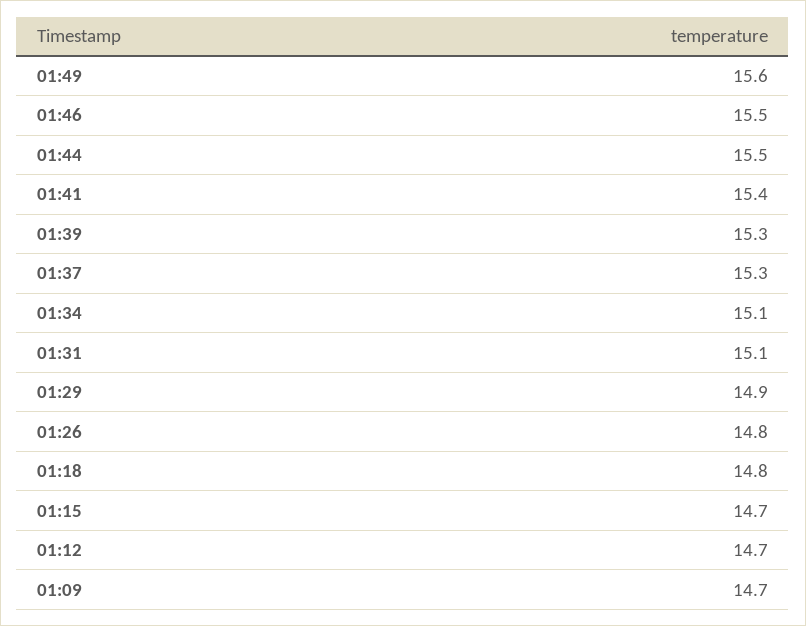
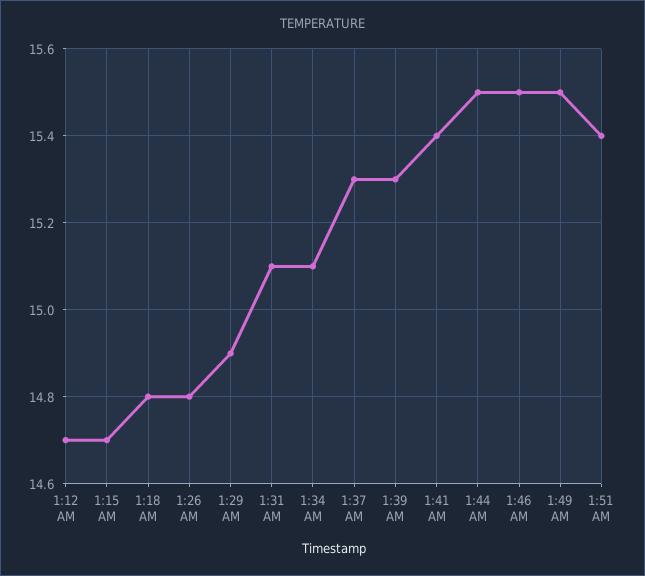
01:49: 15.6 -> 15.5
01:09: 14.7 -> none
1:51 AM: none -> 15.4

